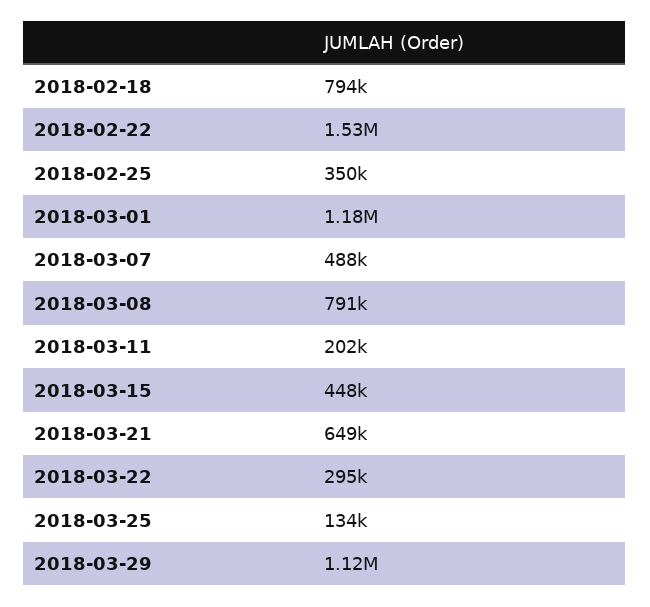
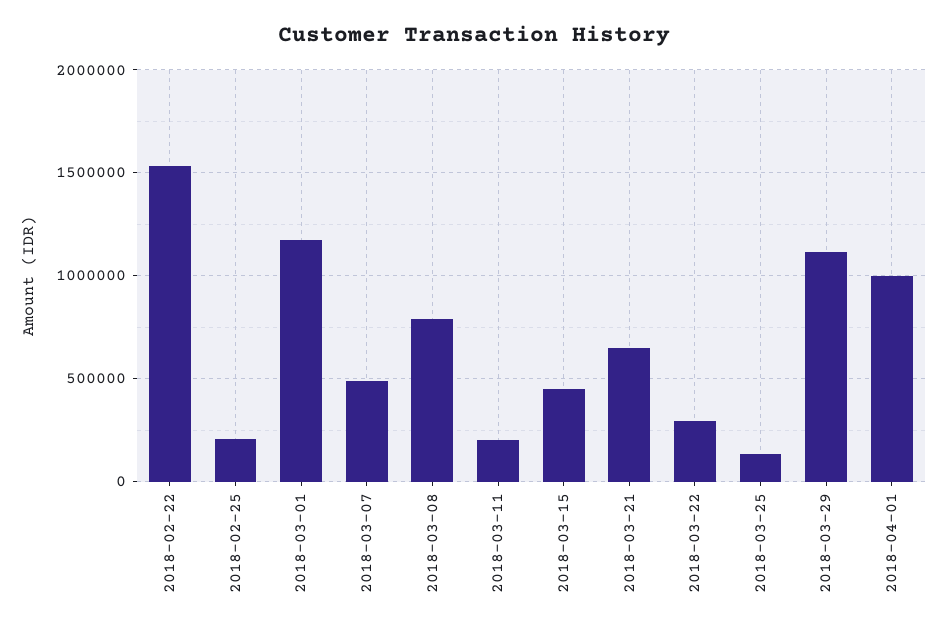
2018-02-18: 794000 -> none
2018-02-25: 350000 -> 200000
2018-04-01: none -> 1000000

